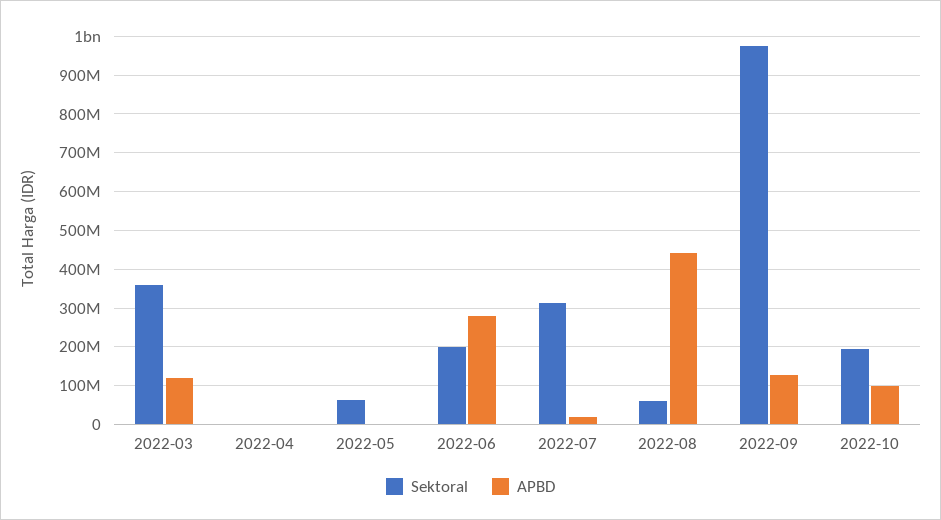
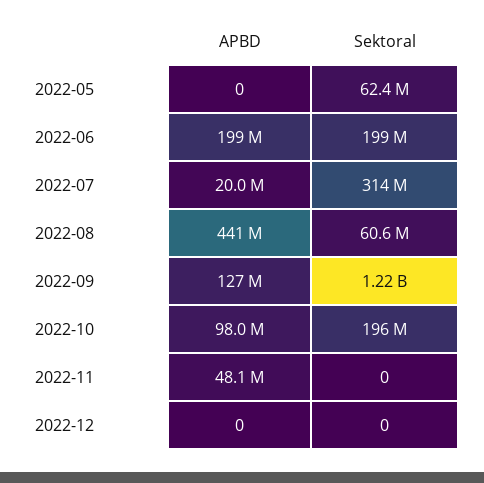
Sektoral, 2022-03: 360000000 -> none
APBD, 2022-03: 120000000 -> none
Sektoral, 2022-04: 0 -> none
APBD, 2022-04: 0 -> none
APBD, 2022-06: 280000000 -> 199000000
Sektoral, 2022-09: 980000000 -> 1220000000
APBD, 2022-11: none -> 48100000
Sektoral, 2022-11: none -> 0
APBD, 2022-12: none -> 0
Sektoral, 2022-12: none -> 0

